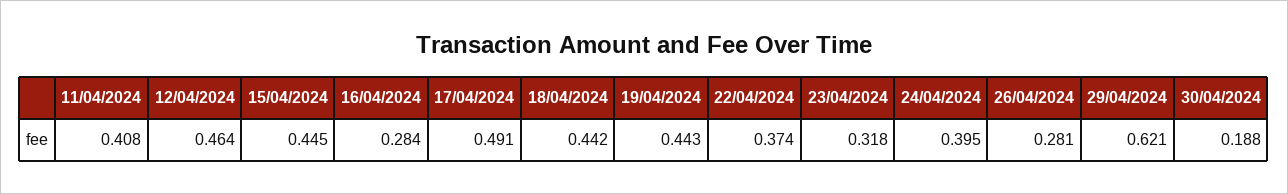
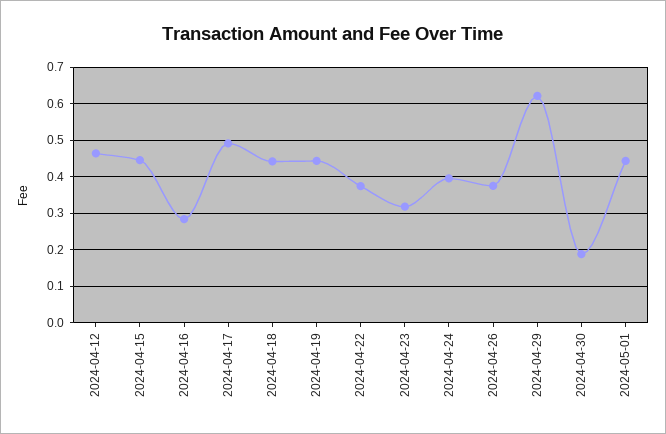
11/04/2024: 0.408 -> none
26/04/2024: 0.281 -> 0.38
2024-05-01: none -> 0.44

